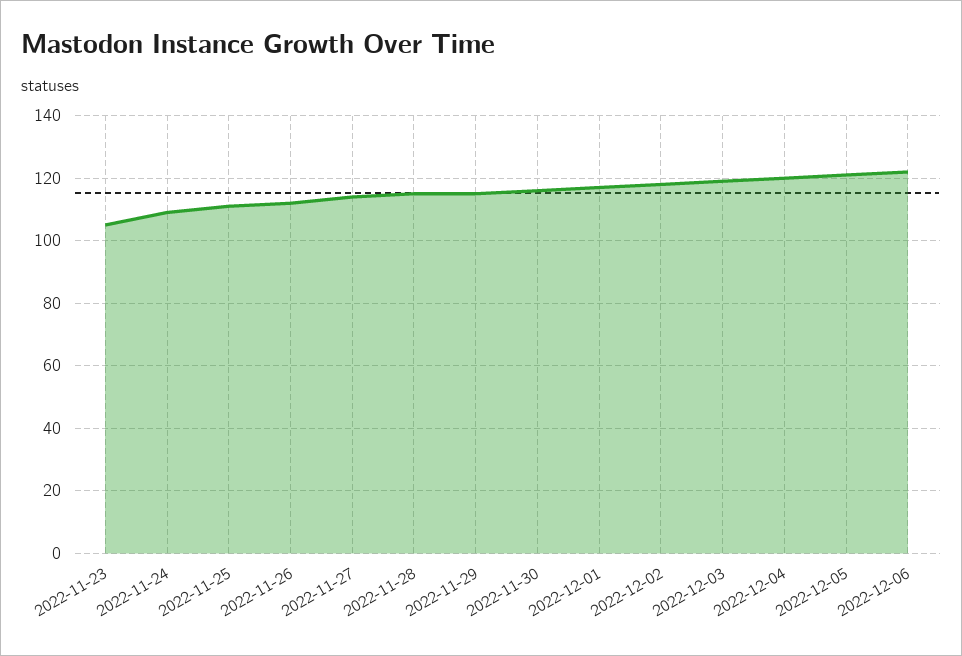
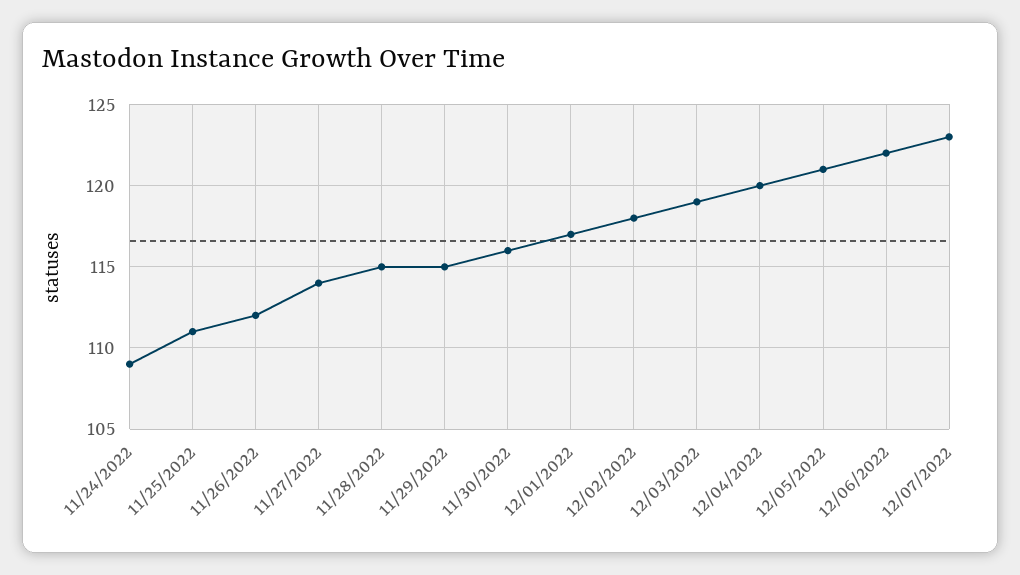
2022-11-23: 105 -> none
12/07/2022: none -> 123

